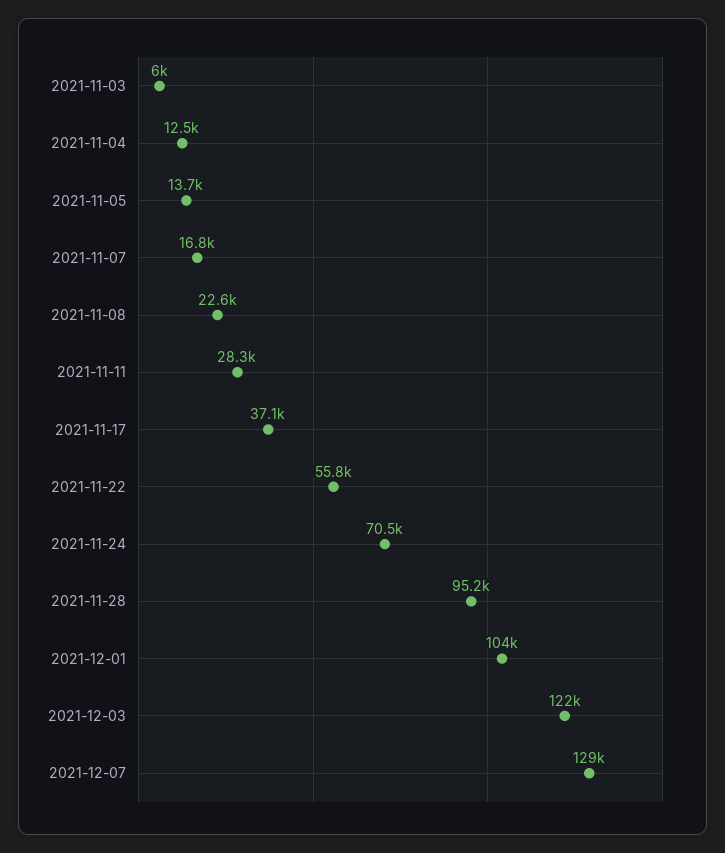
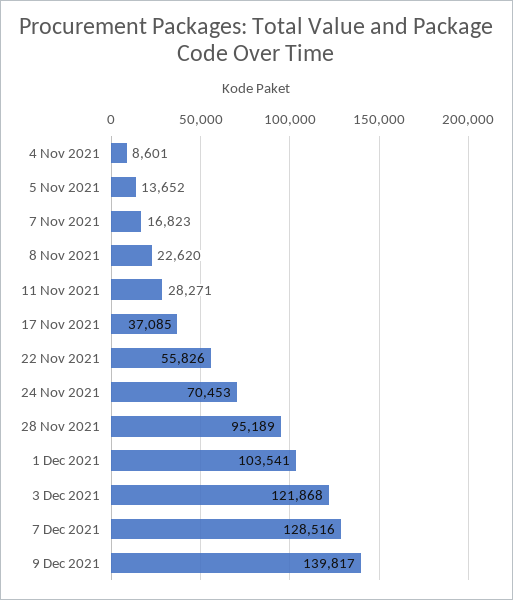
2021-11-03: 6000 -> none
2021-11-04: 12500 -> 8601
9 Dec 2021: none -> 139817

